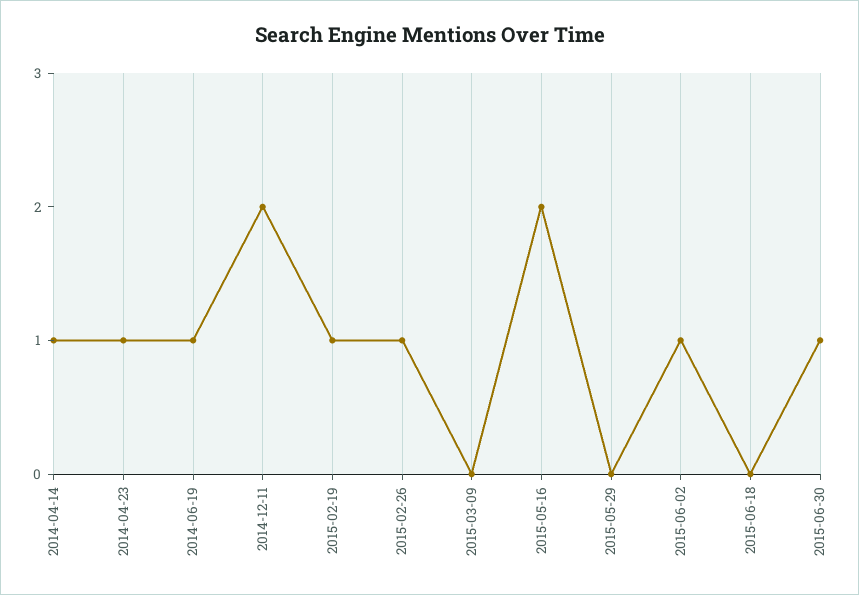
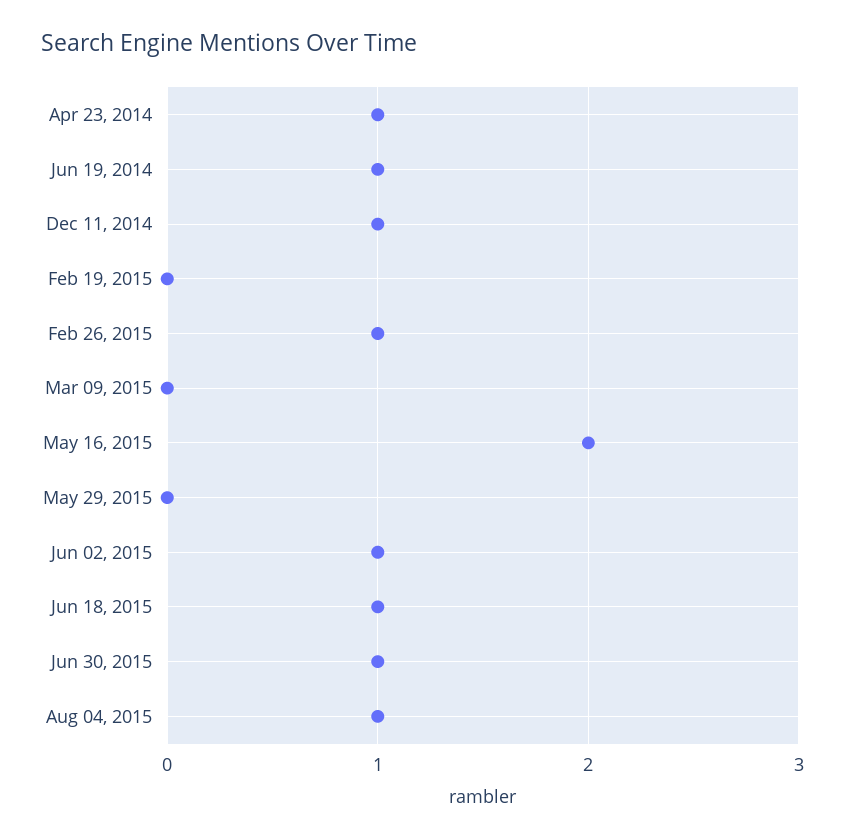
2014-04-14: 1 -> none
2014-12-11: 2 -> 1
2015-02-19: 1 -> 0
2015-06-18: 0 -> 1
Aug 04, 2015: none -> 1

